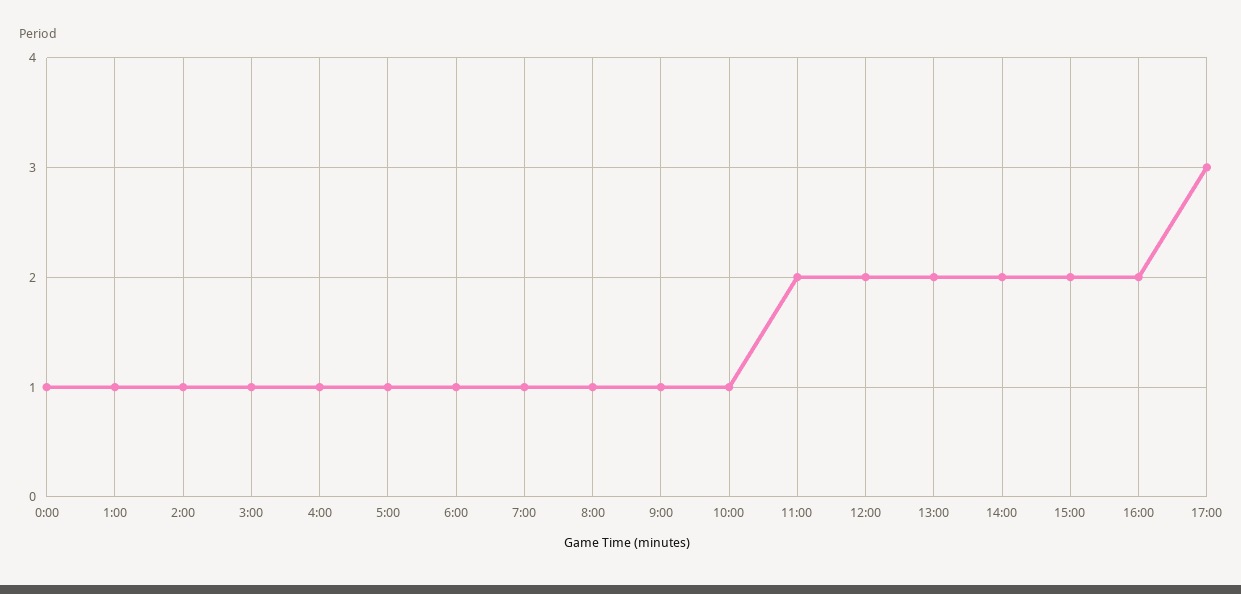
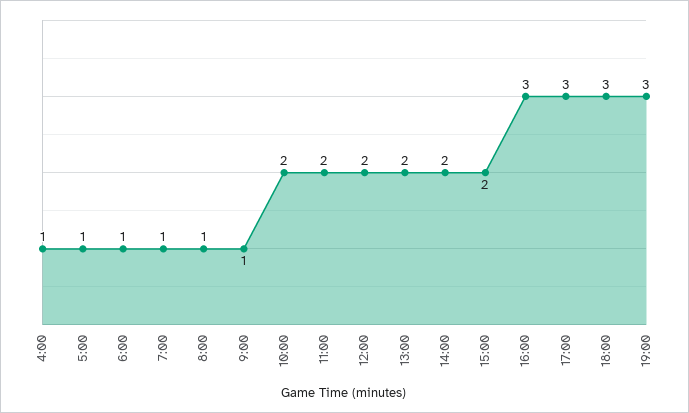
0:00: 1 -> none
1:00: 1 -> none
2:00: 1 -> none
3:00: 1 -> none
10:00: 1 -> 2
16:00: 2 -> 3
18:00: none -> 3
19:00: none -> 3

